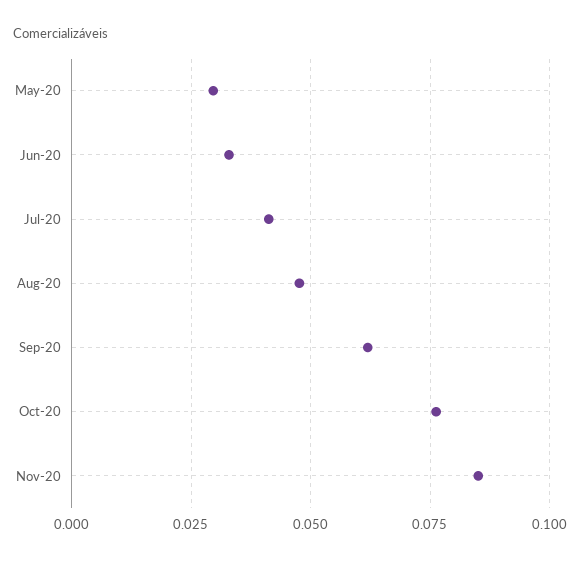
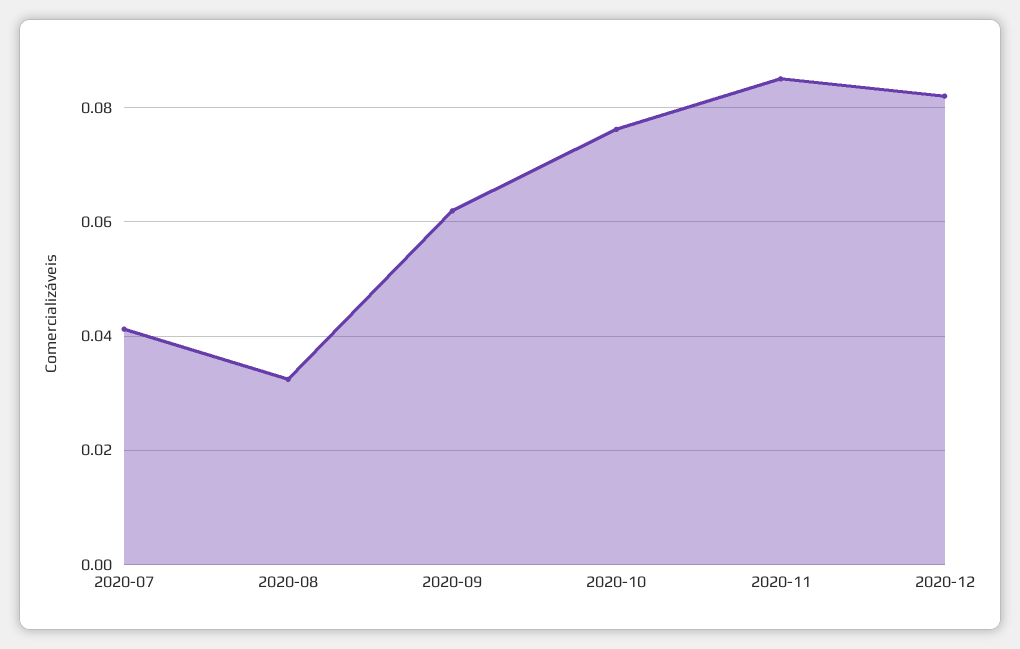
May-20: 0.03 -> none
Jun-20: 0.0325 -> none
Aug-20: 0.0475 -> 0.032
2020-12: none -> 0.082

